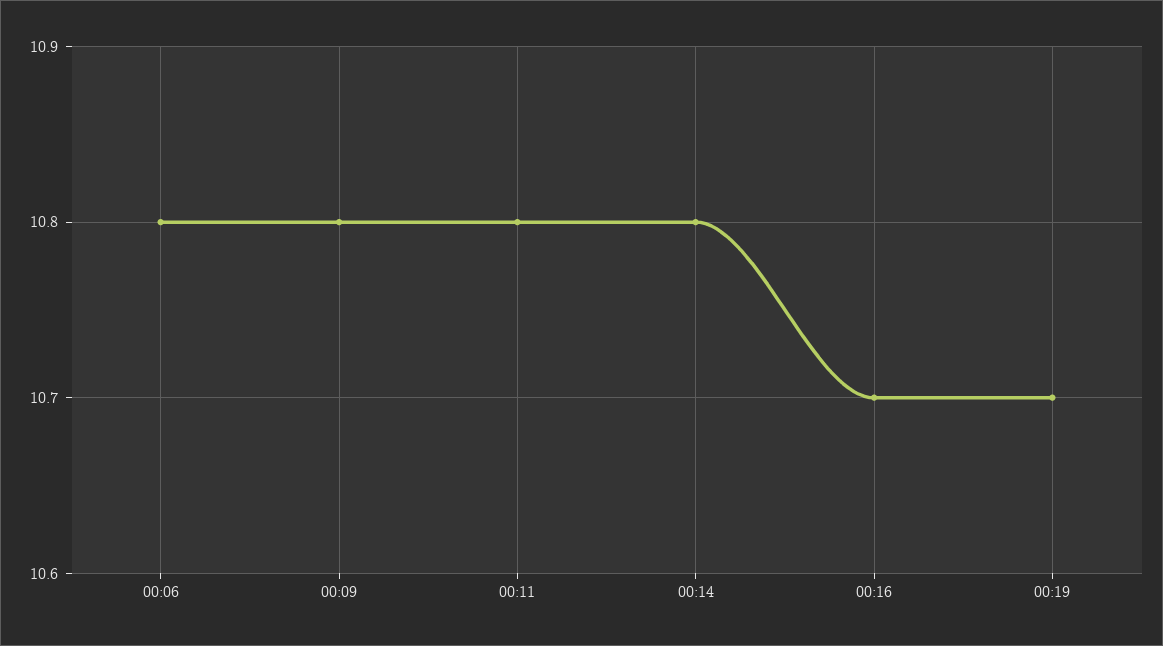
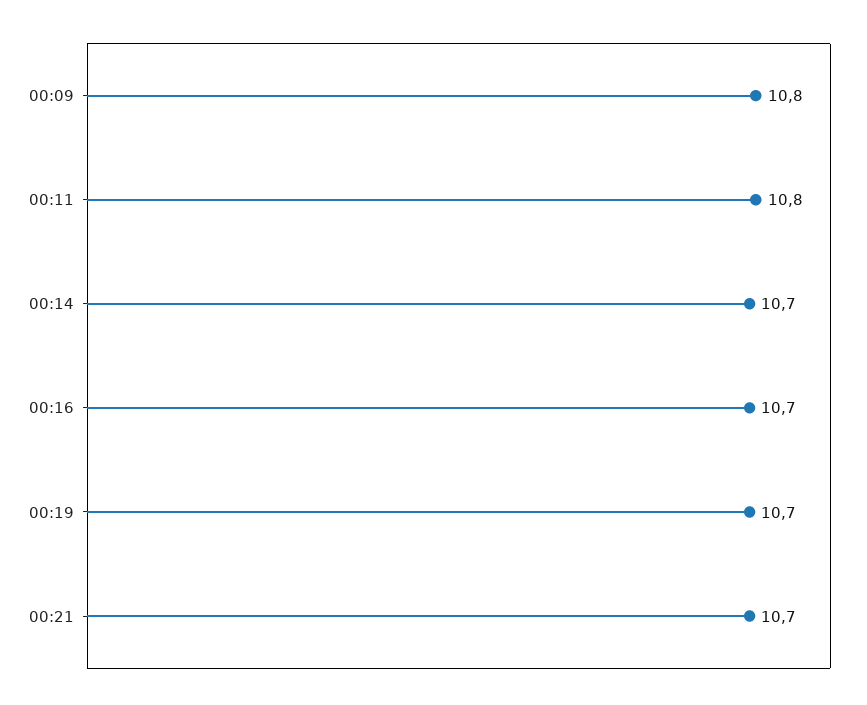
00:06: 10.8 -> none
00:14: 10.8 -> 10.7
00:21: none -> 10.7

